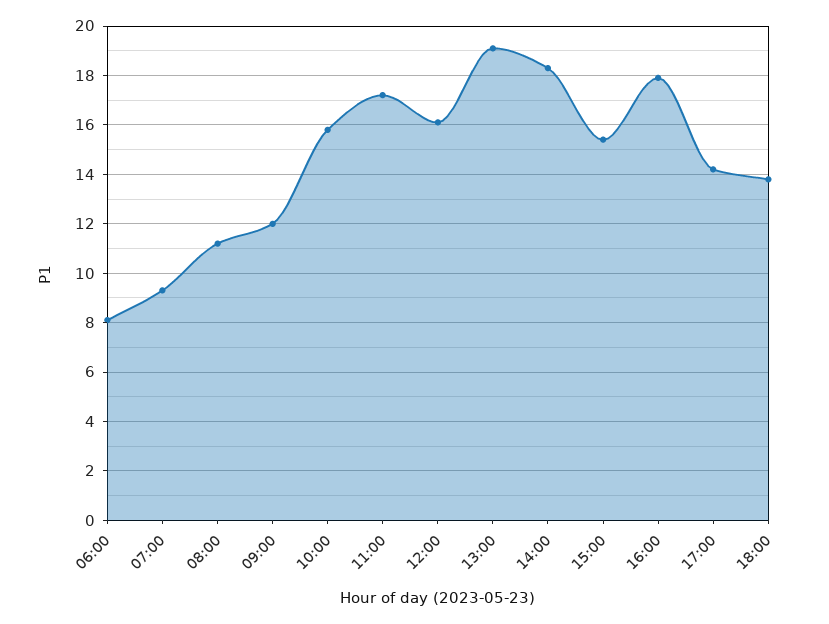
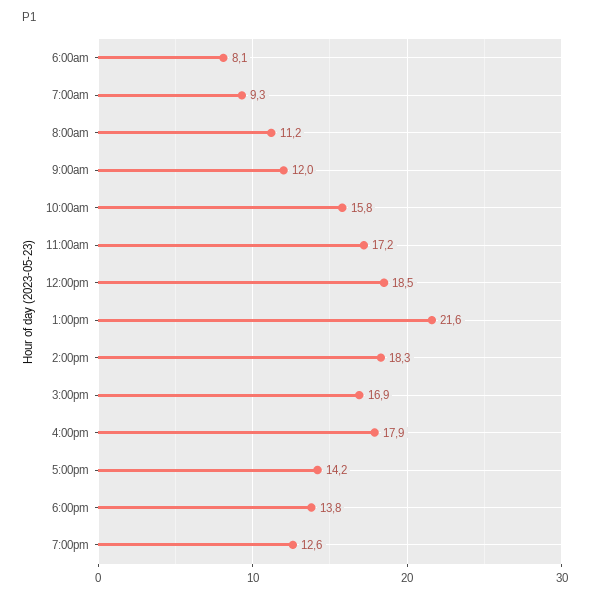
12:00: 16 -> 18.5
13:00: 19 -> 21.6
15:00: 15.5 -> 16.9
7:00pm: none -> 12.6

